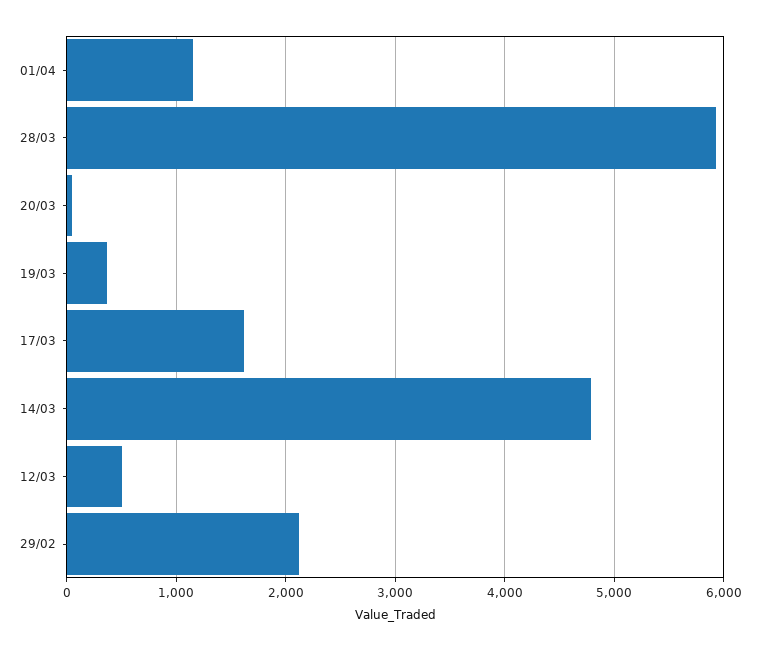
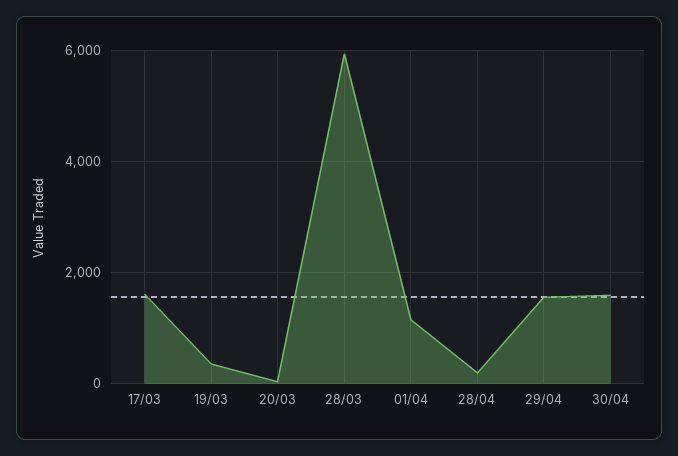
14/03: 4800 -> none
12/03: 500 -> none
29/02: 2100 -> none
28/04: none -> 200
29/04: none -> 1600
30/04: none -> 1600

